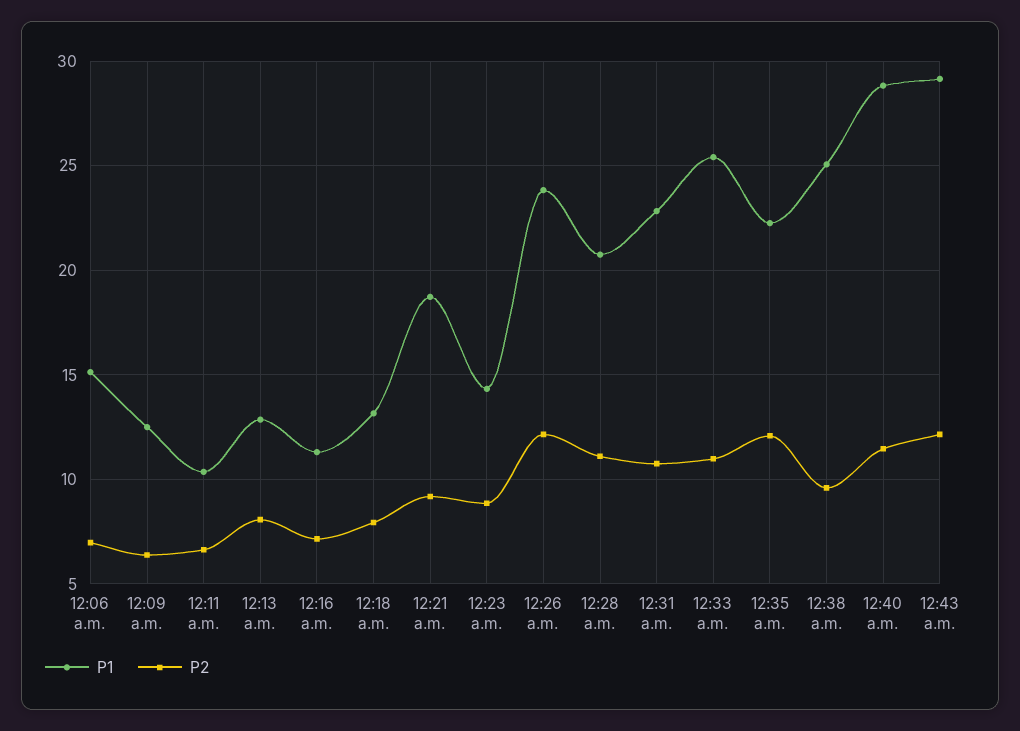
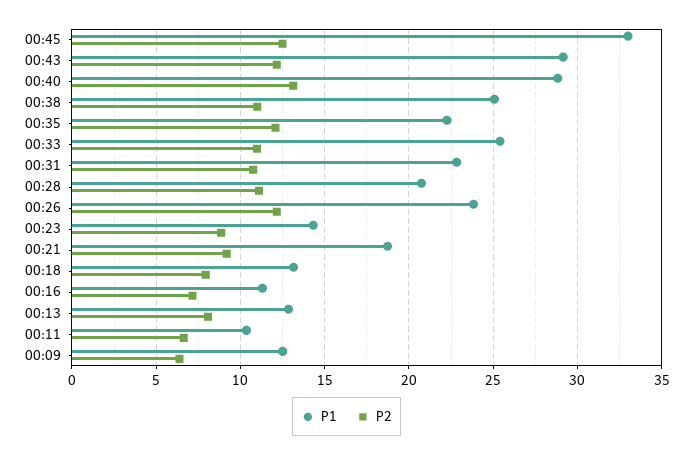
P1, 12:06 a.m.: 15 -> none
P2, 12:06 a.m.: 7 -> none
P2, 12:38 a.m.: 9.5 -> 11
P2, 12:40 a.m.: 11.5 -> 13
P1, 00:45: none -> 33
P2, 00:45: none -> 12.5

